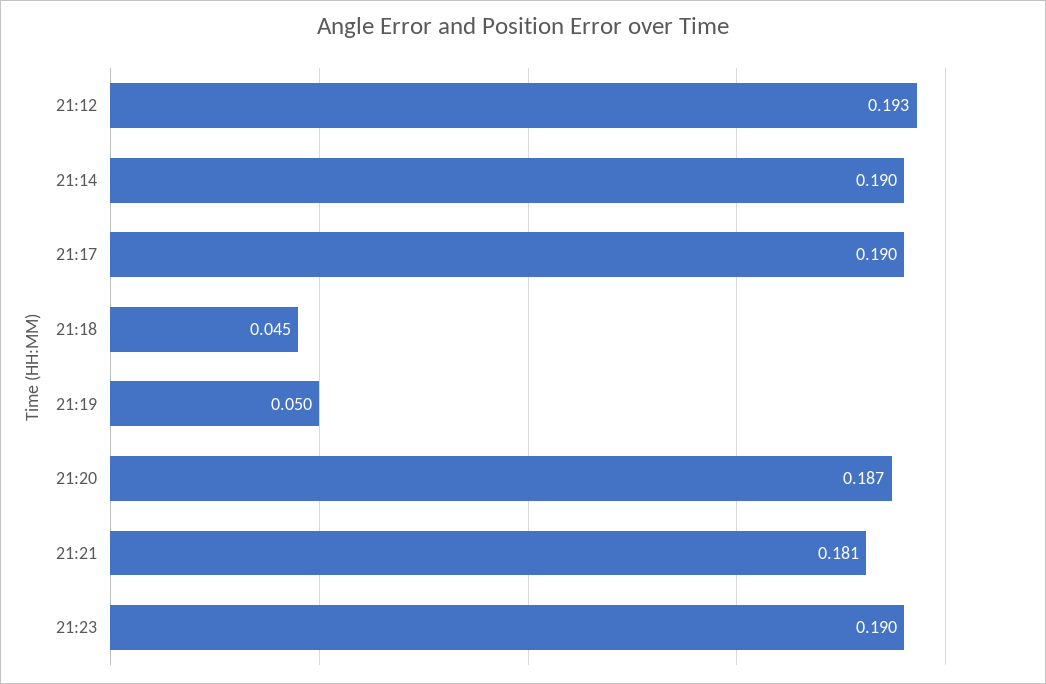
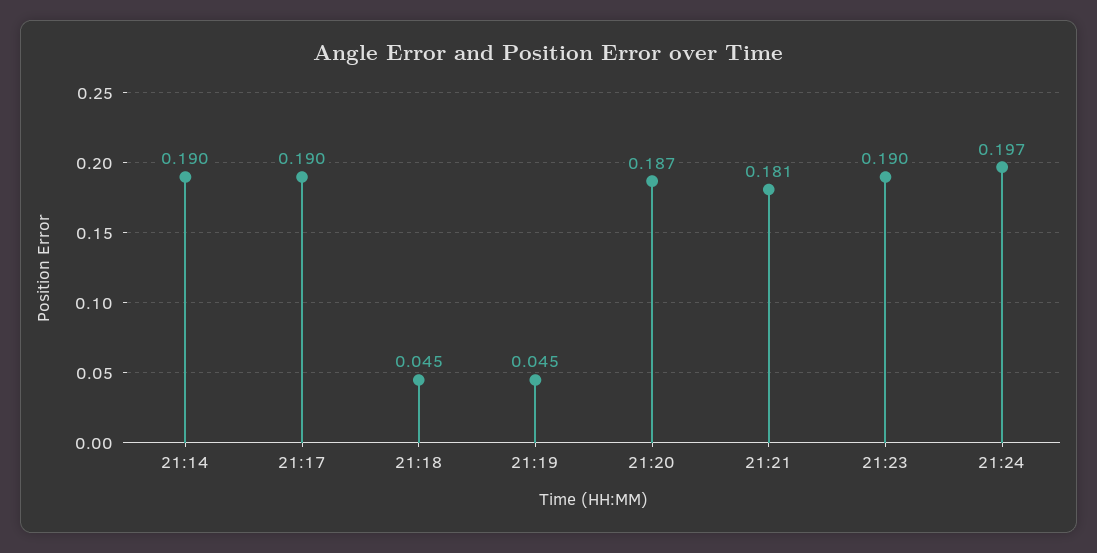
21:12: 0.193 -> none
21:19: 0.05 -> 0.045
21:24: none -> 0.197

